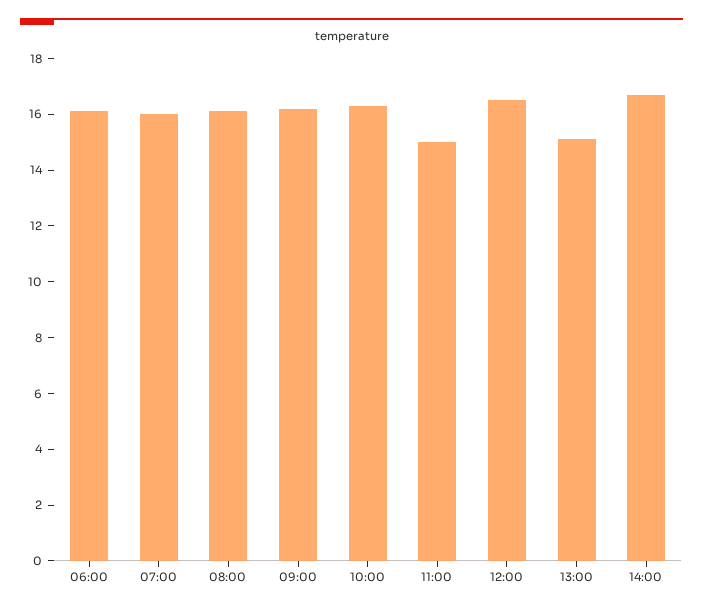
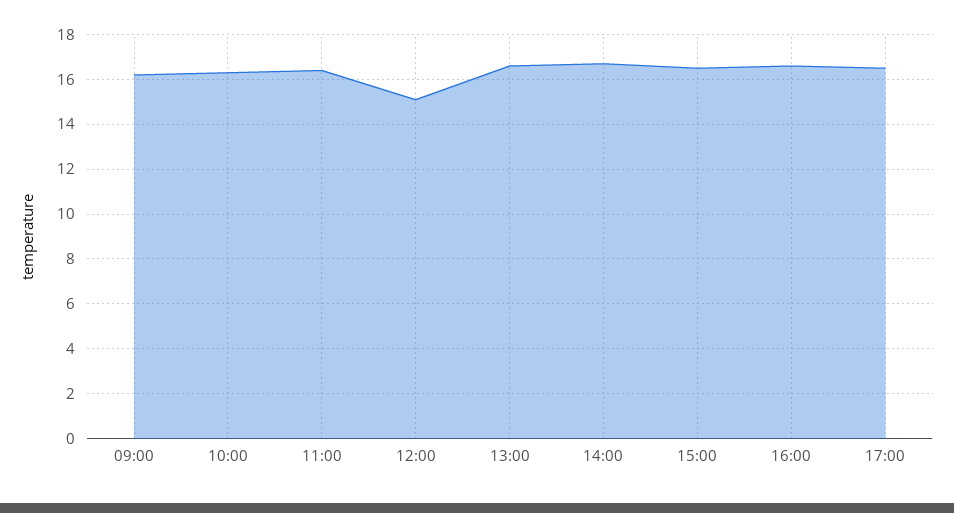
06:00: 16 -> none
07:00: 16 -> none
08:00: 16 -> none
11:00: 15 -> 16.5
12:00: 16.5 -> 15
13:00: 15 -> 16.5
15:00: none -> 16.5
16:00: none -> 16.5
17:00: none -> 16.5

